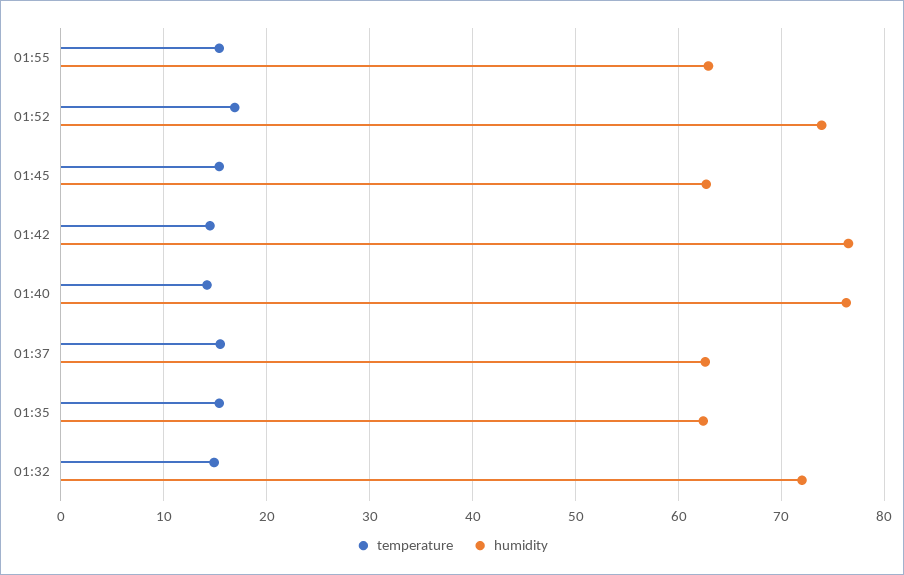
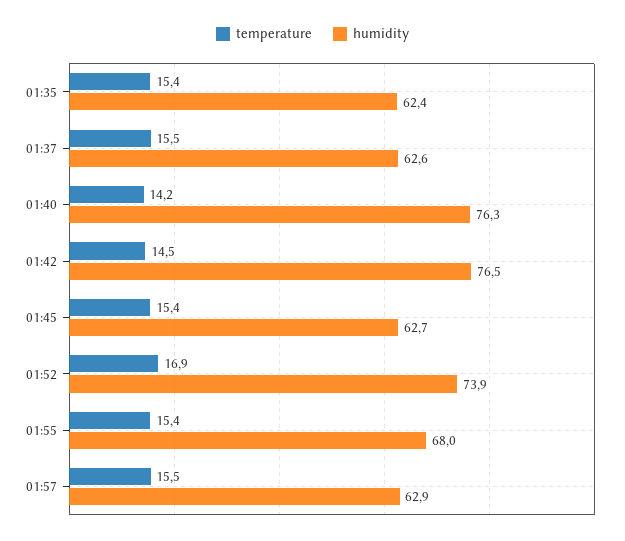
humidity, 01:55: 63 -> 68
temperature, 01:32: 15 -> none
humidity, 01:32: 72 -> none
temperature, 01:57: none -> 15.5
humidity, 01:57: none -> 62.9

